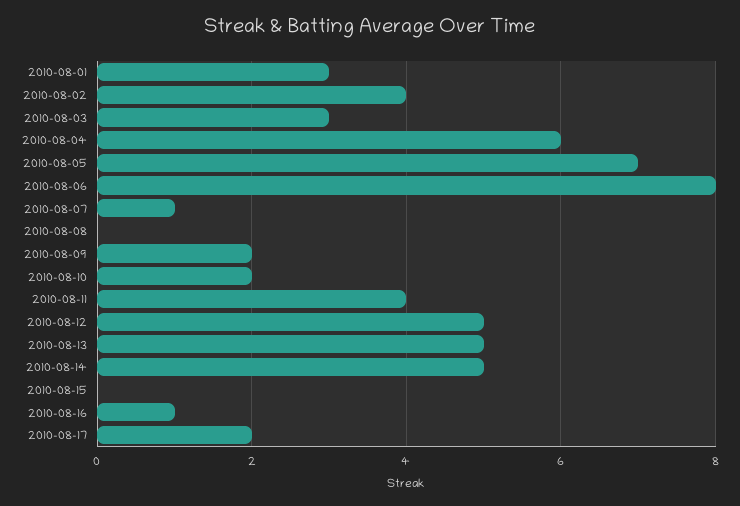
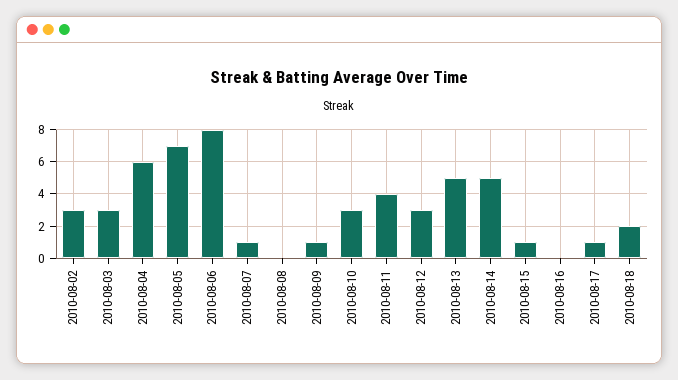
2010-08-01: 3 -> none
2010-08-02: 4 -> 3
2010-08-09: 2 -> 1
2010-08-10: 2 -> 3
2010-08-12: 5 -> 3
2010-08-15: 0 -> 1
2010-08-16: 1 -> 0
2010-08-17: 2 -> 1
2010-08-18: none -> 2

